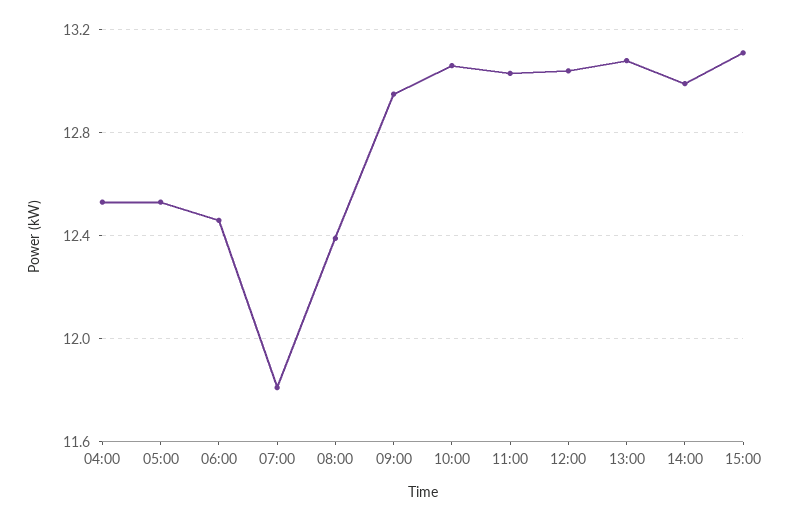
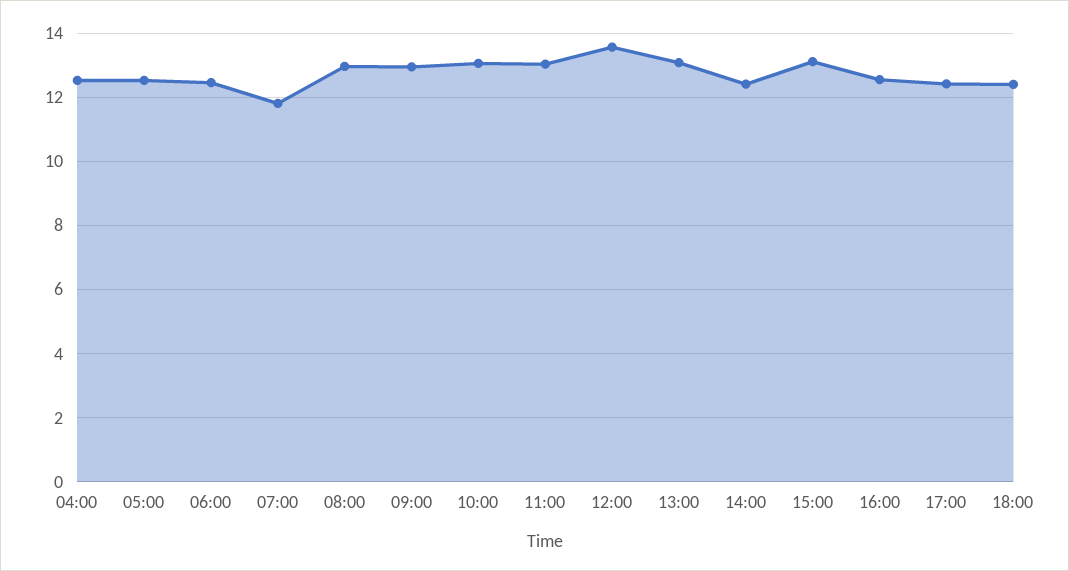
08:00: 12.4 -> 13
12:00: 13.05 -> 13.6
14:00: 13 -> 12.4
16:00: none -> 12.6
17:00: none -> 12.4
18:00: none -> 12.4

